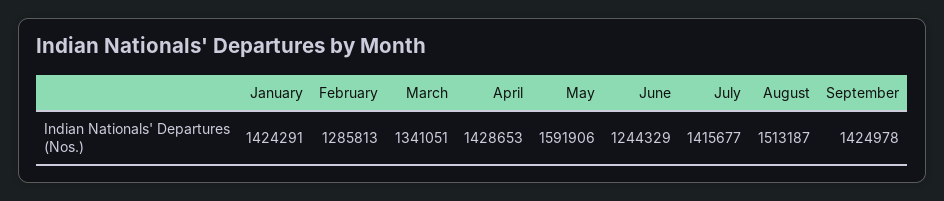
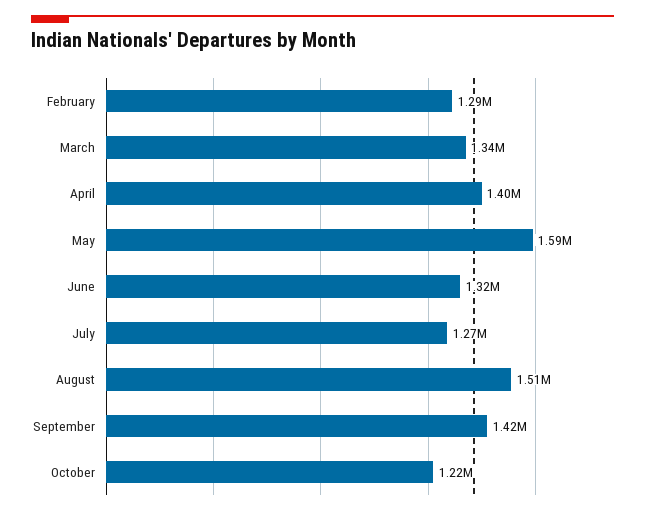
January: 1424291 -> none
April: 1428653 -> 1400000
June: 1244329 -> 1320000
July: 1415677 -> 1270000
October: none -> 1220000

